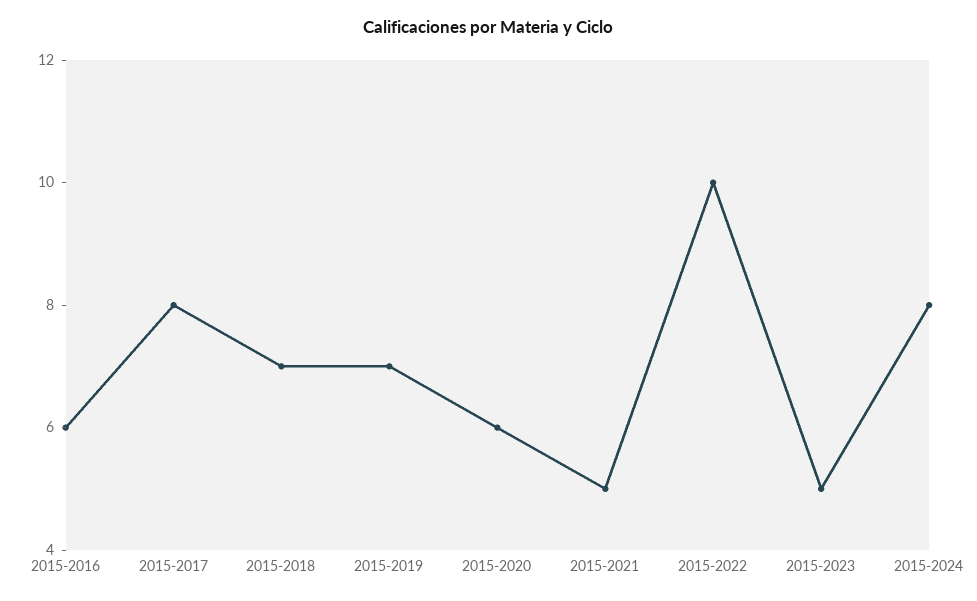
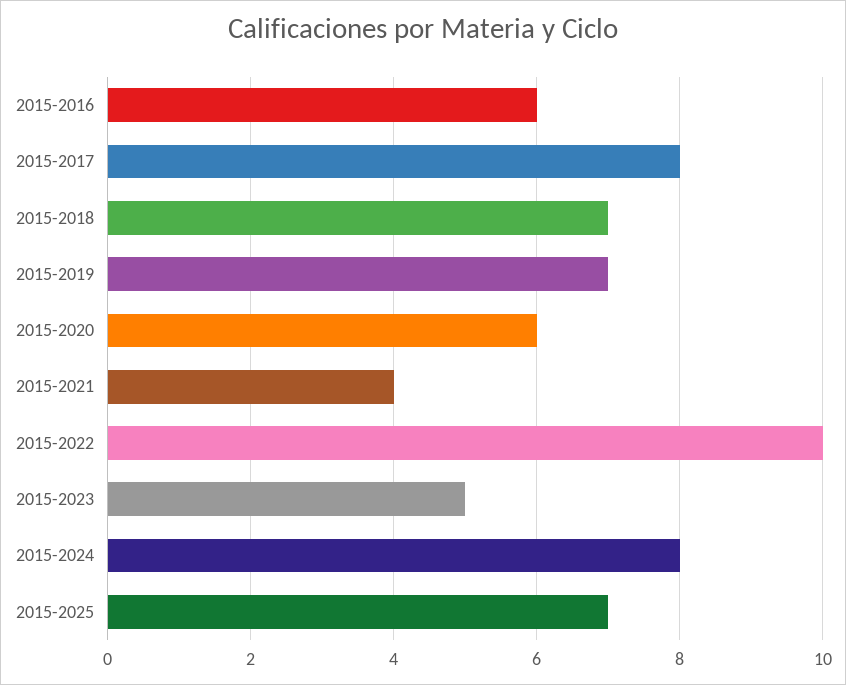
2015-2021: 5 -> 4
2015-2025: none -> 7

